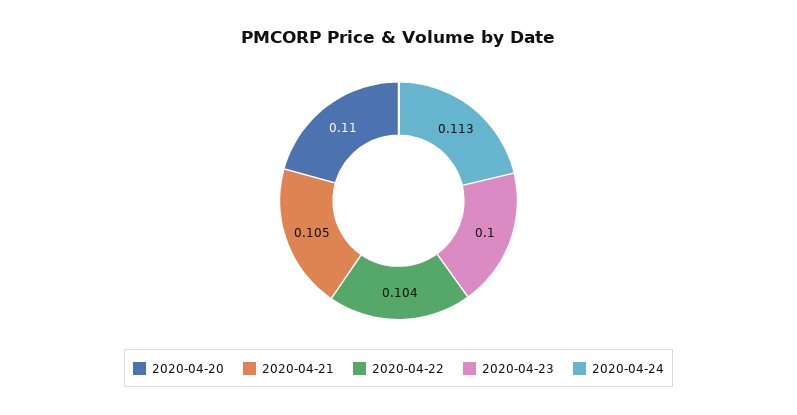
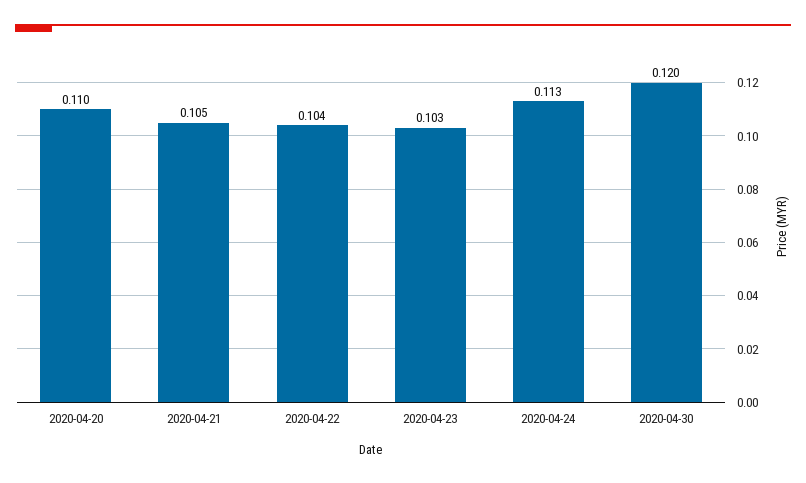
2020-04-23: 0.1 -> 0.103
2020-04-30: none -> 0.12

